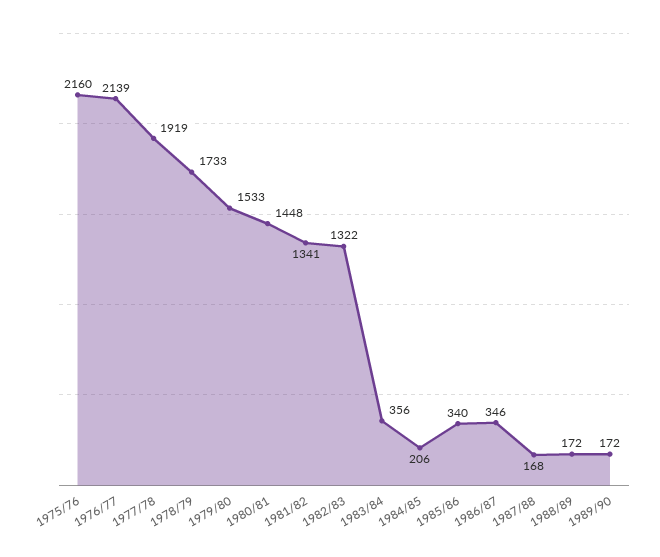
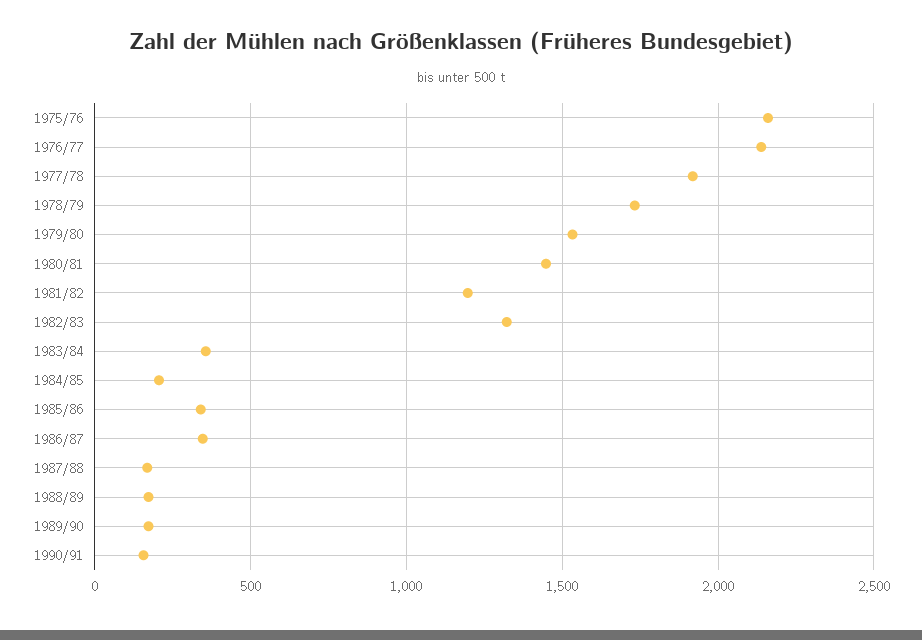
1981/82: 1341 -> 1200
1990/91: none -> 150

